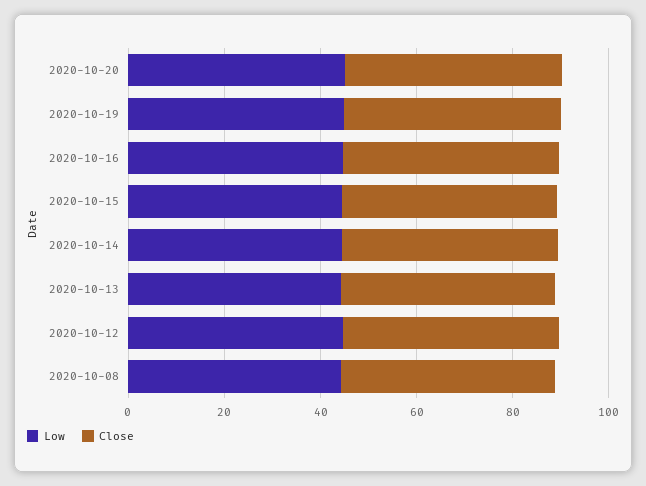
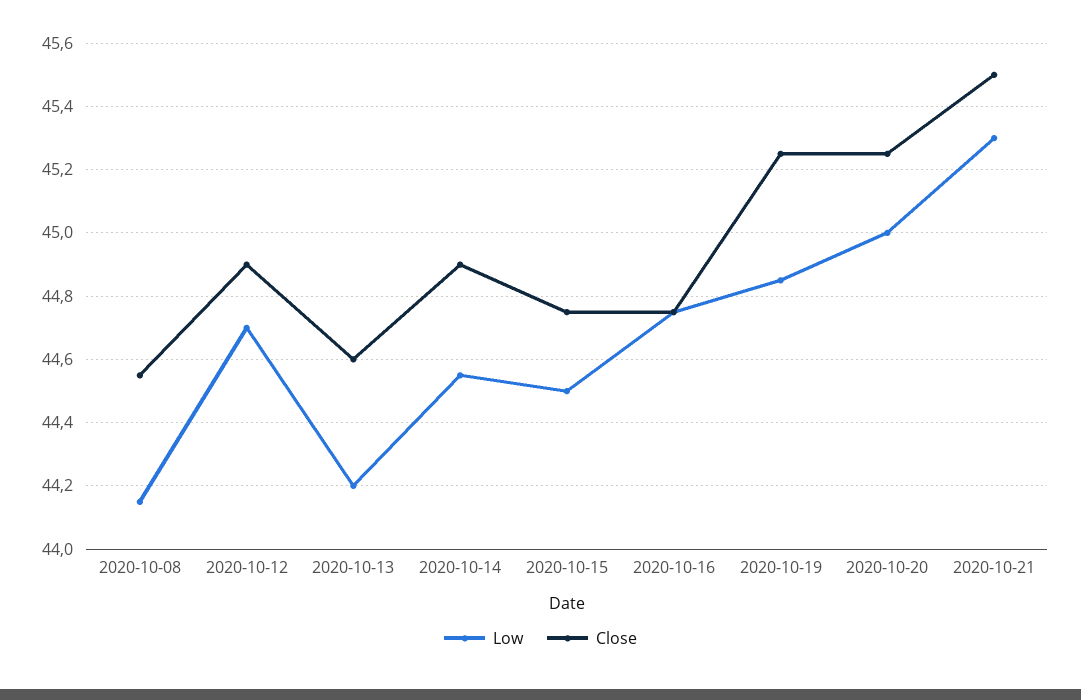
Low, 2020-10-21: none -> 45.3
Close, 2020-10-21: none -> 45.5

